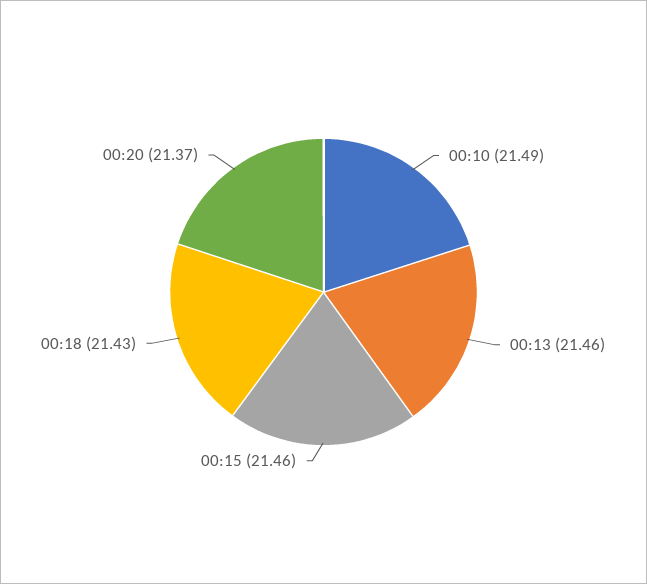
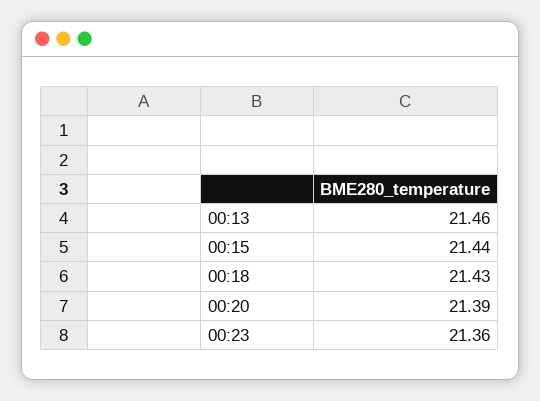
00:10: 21.49 -> none
00:15: 21.46 -> 21.44
00:20: 21.37 -> 21.39
00:23: none -> 21.36

